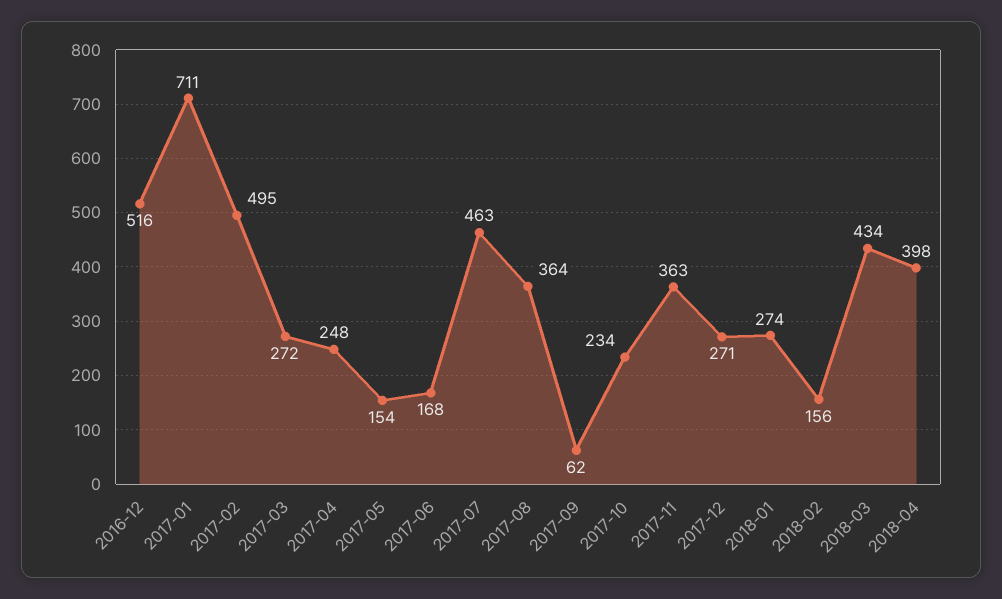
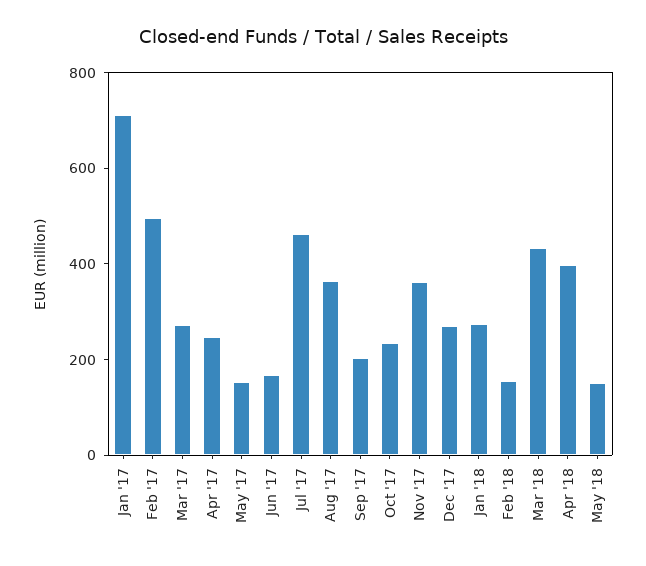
2016-12: 516 -> none
2017-09: 62 -> 200
May '18: none -> 150

